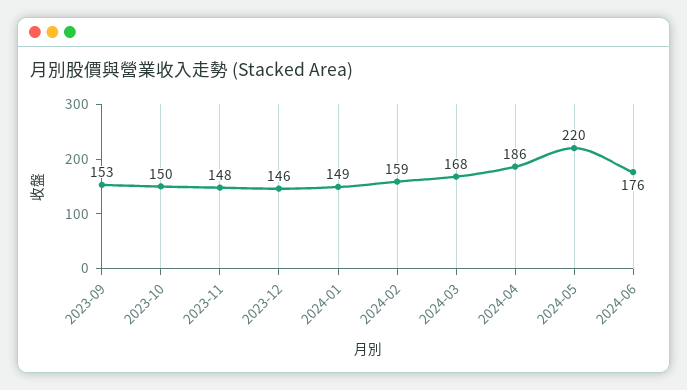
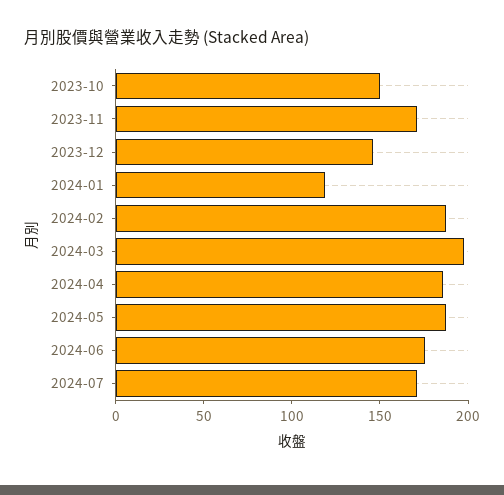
2023-09: 153 -> none
2023-11: 148 -> 170
2024-01: 149 -> 120
2024-02: 159 -> 190
2024-03: 168 -> 200
2024-05: 220 -> 190
2024-07: none -> 170

